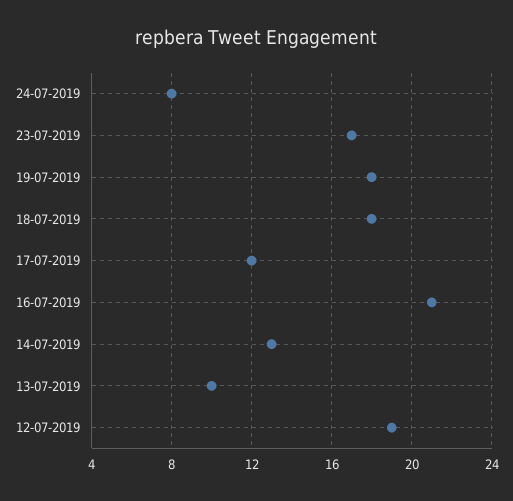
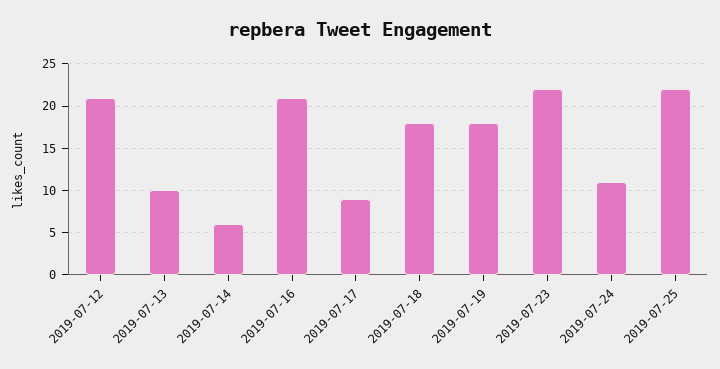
24-07-2019: 8 -> 11
23-07-2019: 17 -> 22
17-07-2019: 12 -> 9
14-07-2019: 13 -> 6
12-07-2019: 19 -> 21
2019-07-25: none -> 22

